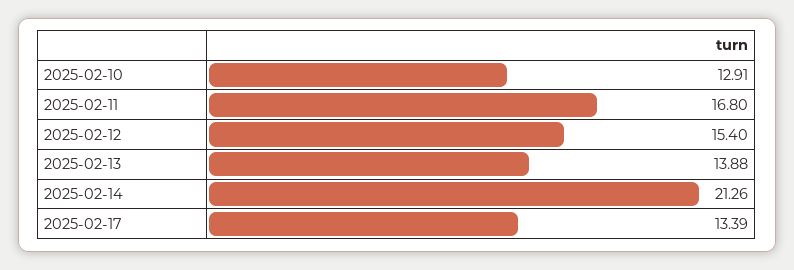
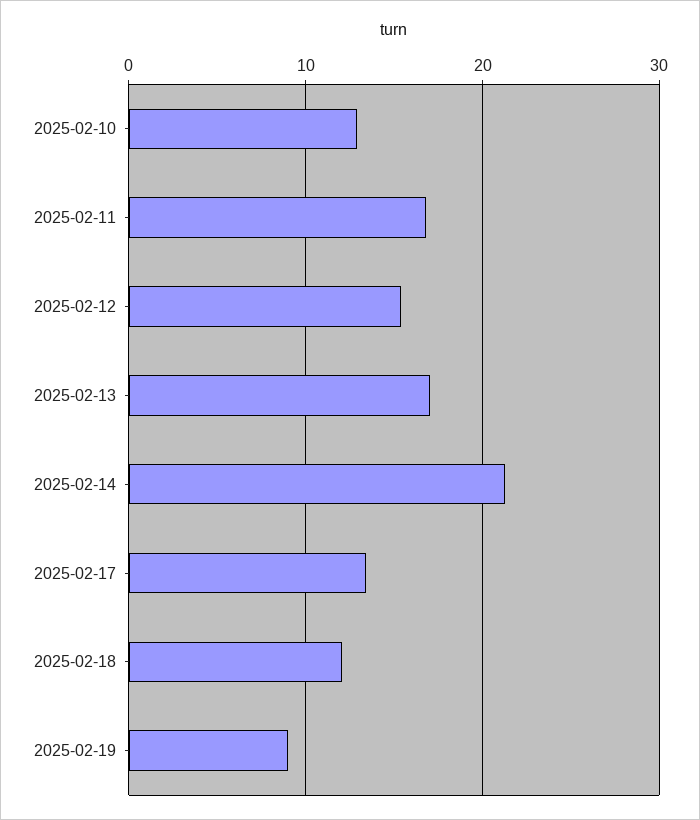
2025-02-13: 13.88 -> 17
2025-02-18: none -> 12
2025-02-19: none -> 9

